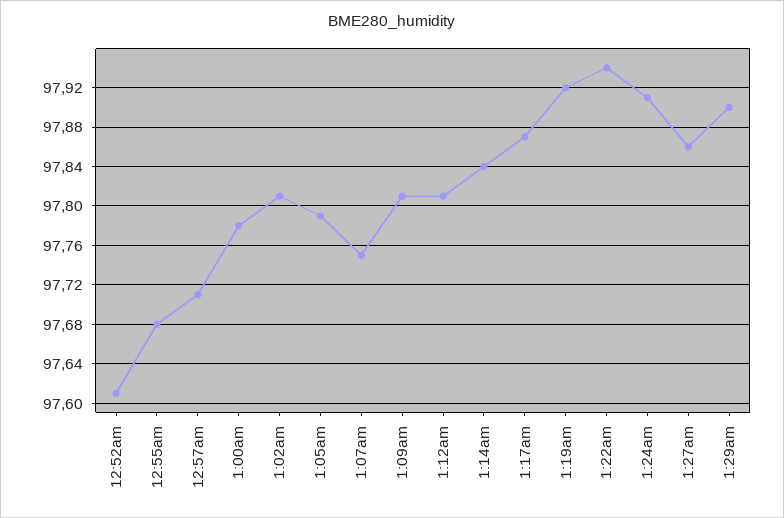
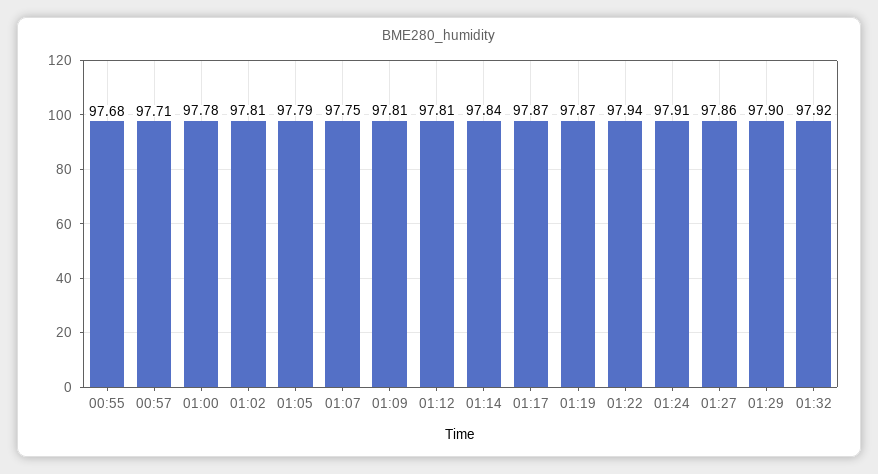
12:52am: 97.61 -> none
1:19am: 97.92 -> 97.87
01:32: none -> 97.92

